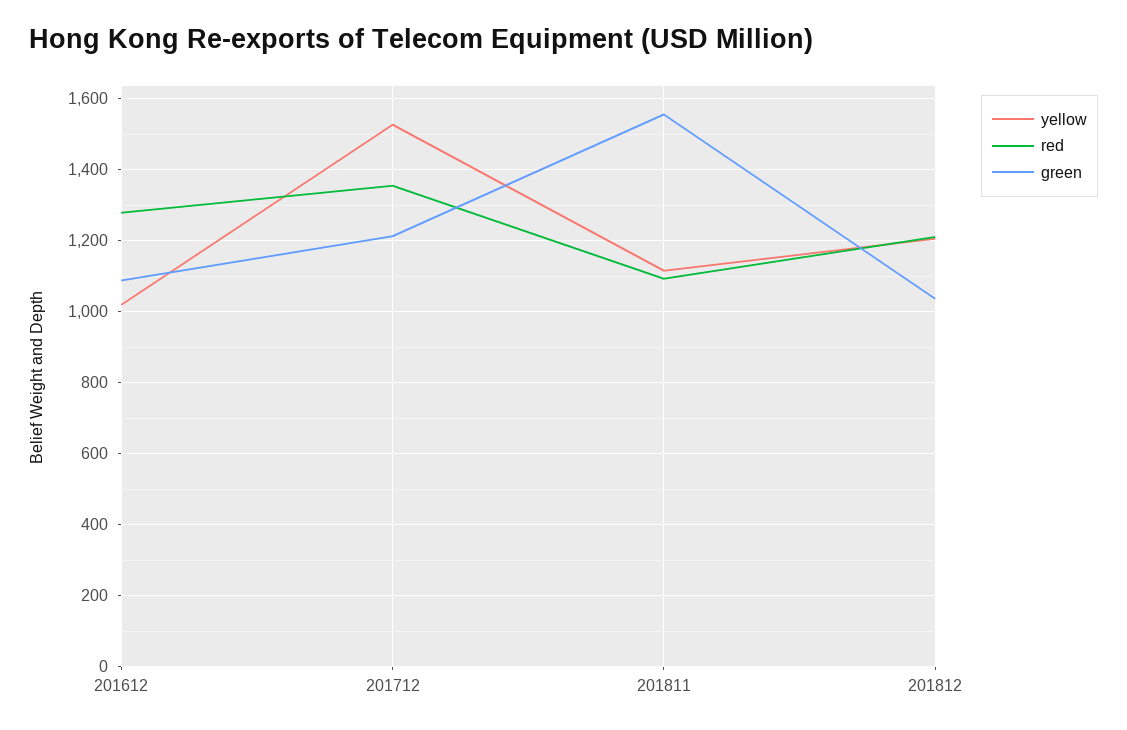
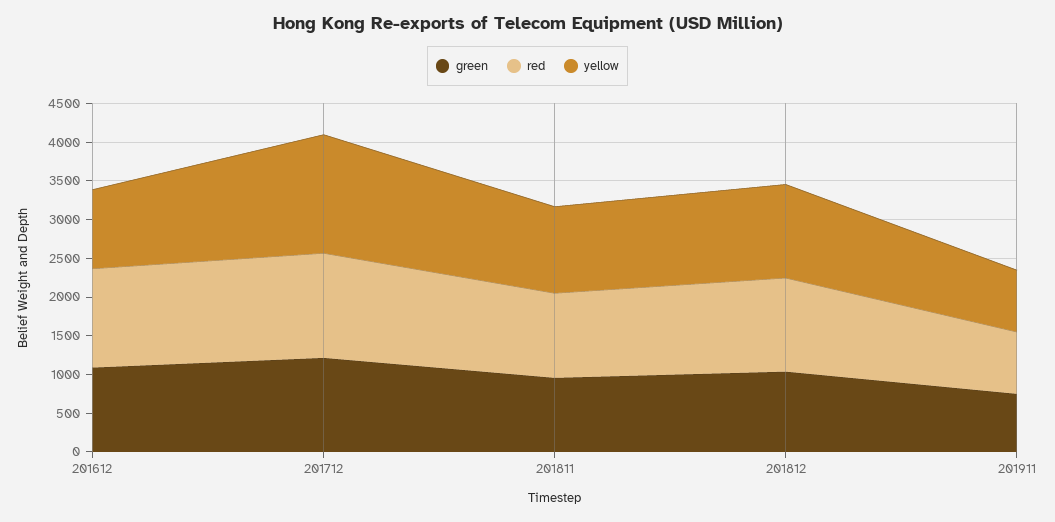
green, 201811: 1560 -> 1000
green, 201911: none -> 750
red, 201911: none -> 750
yellow, 201911: none -> 750

